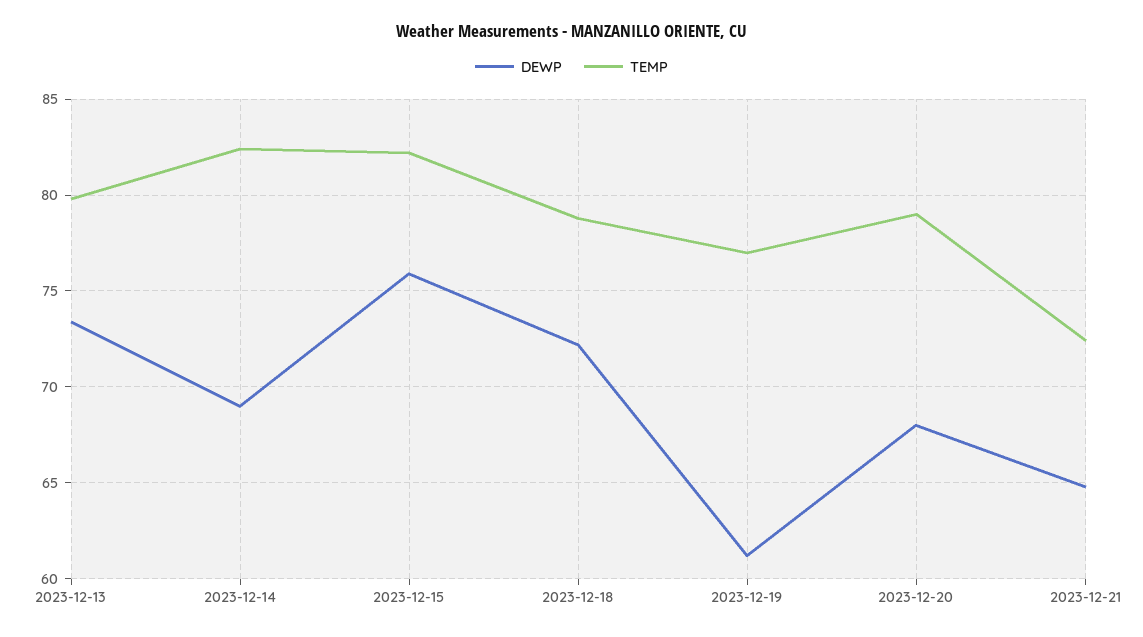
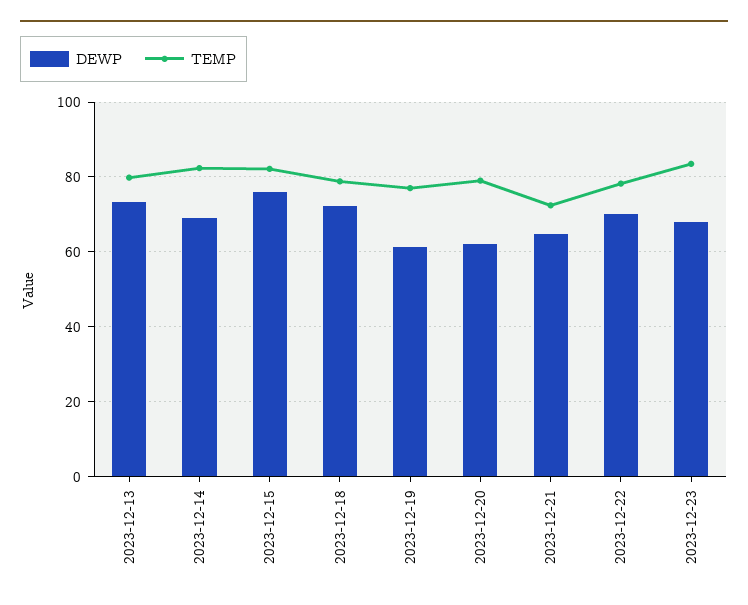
DEWP, 2023-12-20: 68 -> 62
DEWP, 2023-12-22: none -> 70
TEMP, 2023-12-22: none -> 78
DEWP, 2023-12-23: none -> 68
TEMP, 2023-12-23: none -> 84

